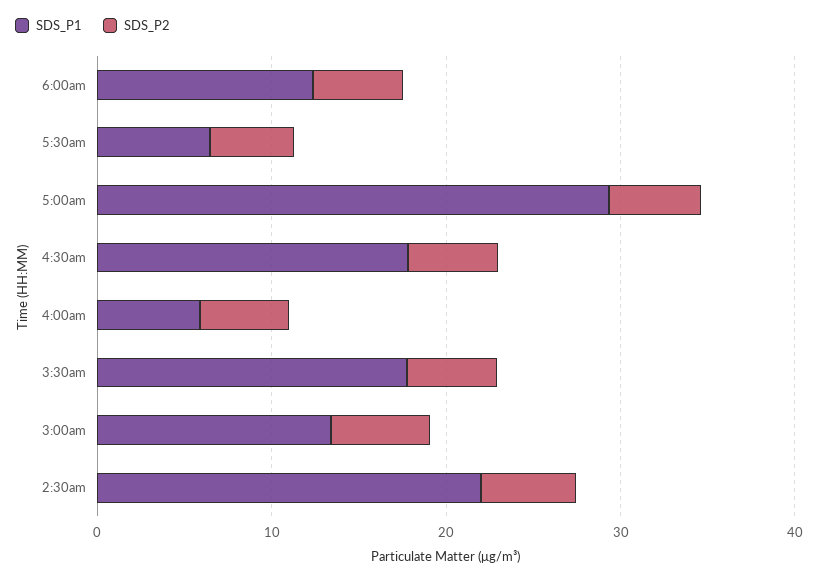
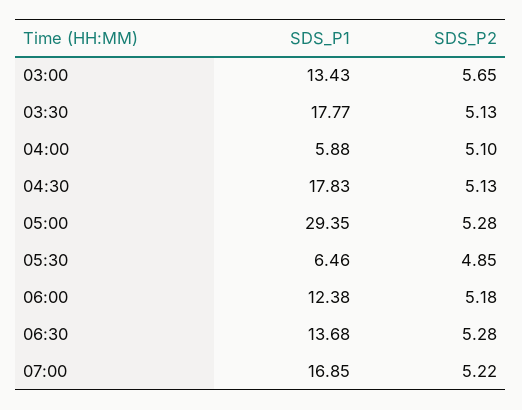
SDS_P1, 2:30am: 22 -> none
SDS_P2, 2:30am: 6 -> none
SDS_P1, 06:30: none -> 13.68
SDS_P2, 06:30: none -> 5.28
SDS_P1, 07:00: none -> 16.85
SDS_P2, 07:00: none -> 5.22

